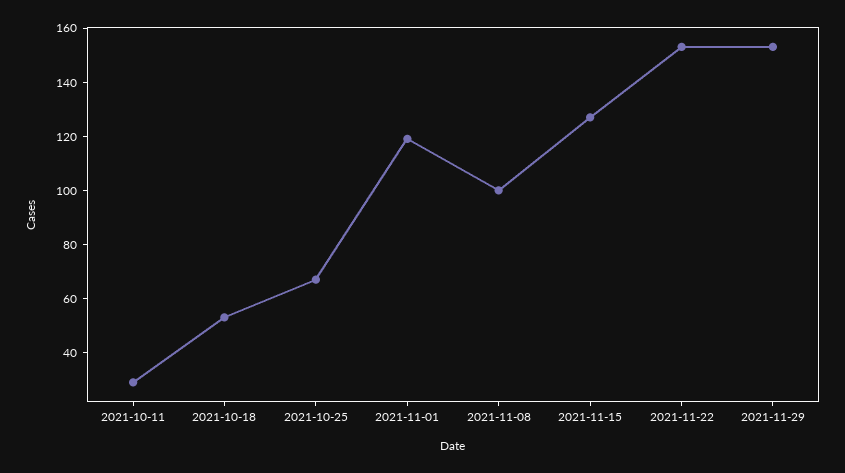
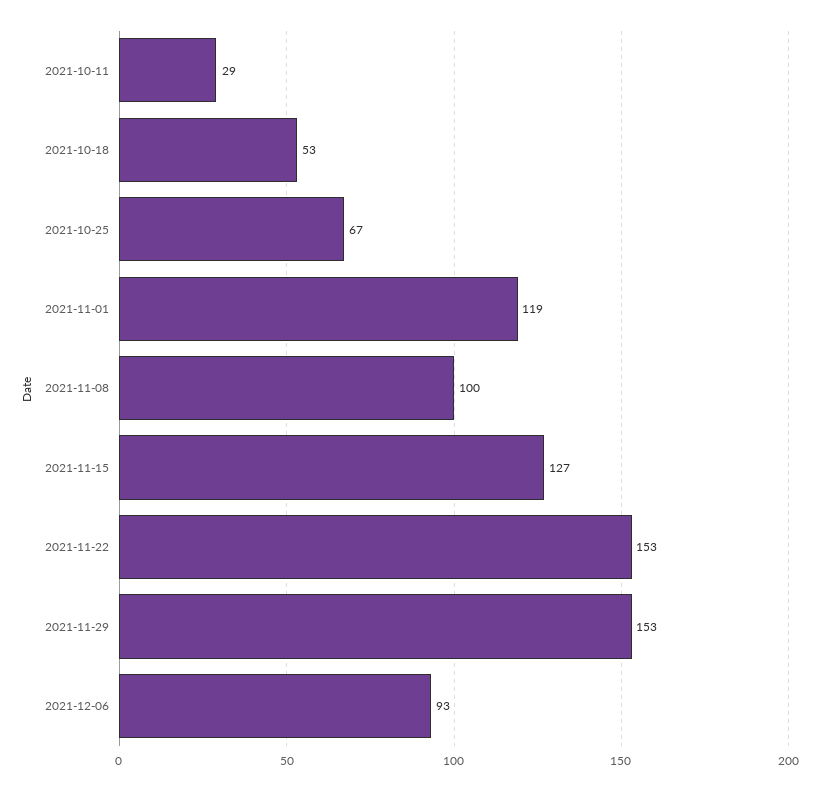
2021-12-06: none -> 93

